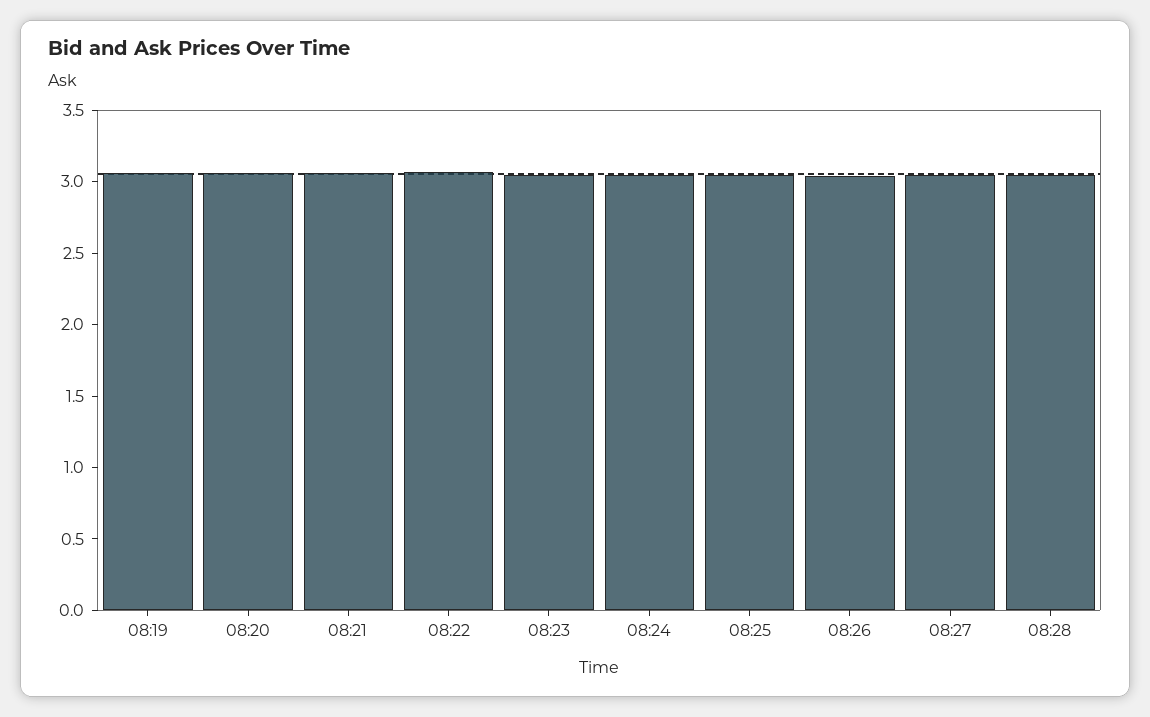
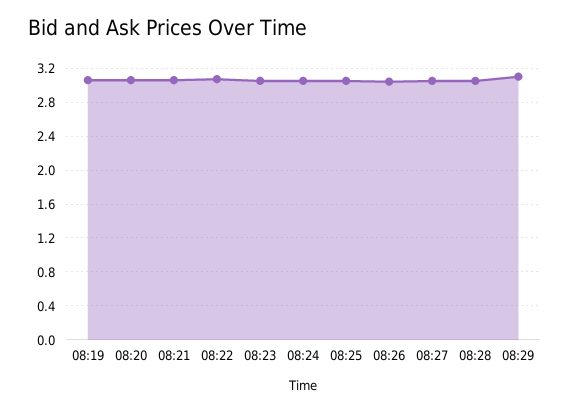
08:29: none -> 3.1

